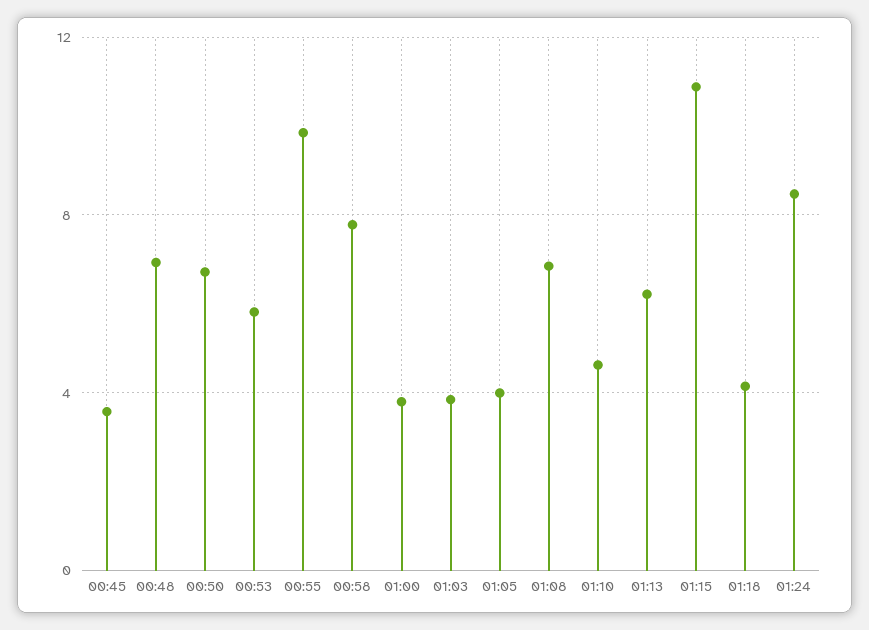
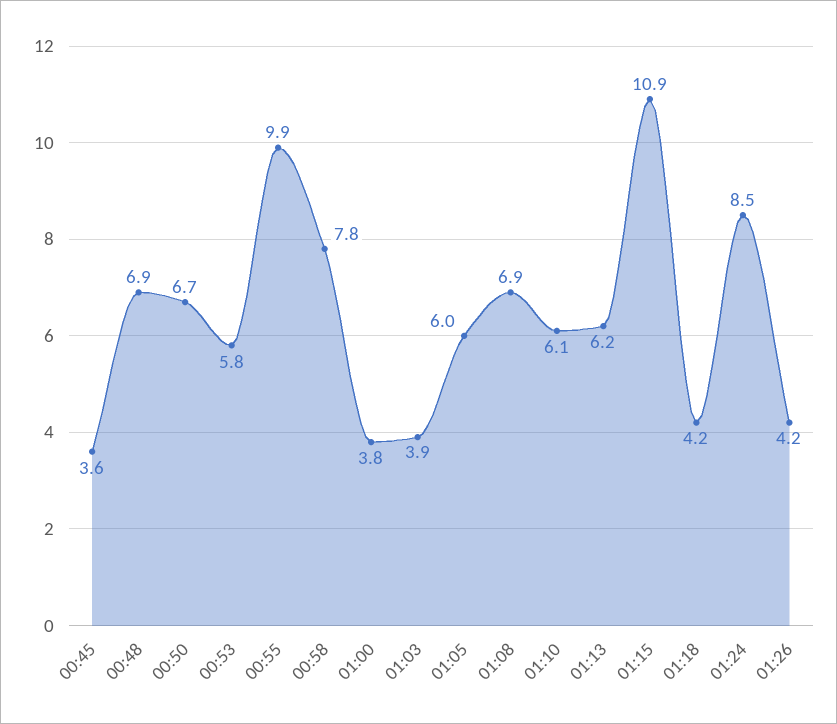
01:05: 4 -> 6
01:10: 4.5 -> 6.1
01:26: none -> 4.2

